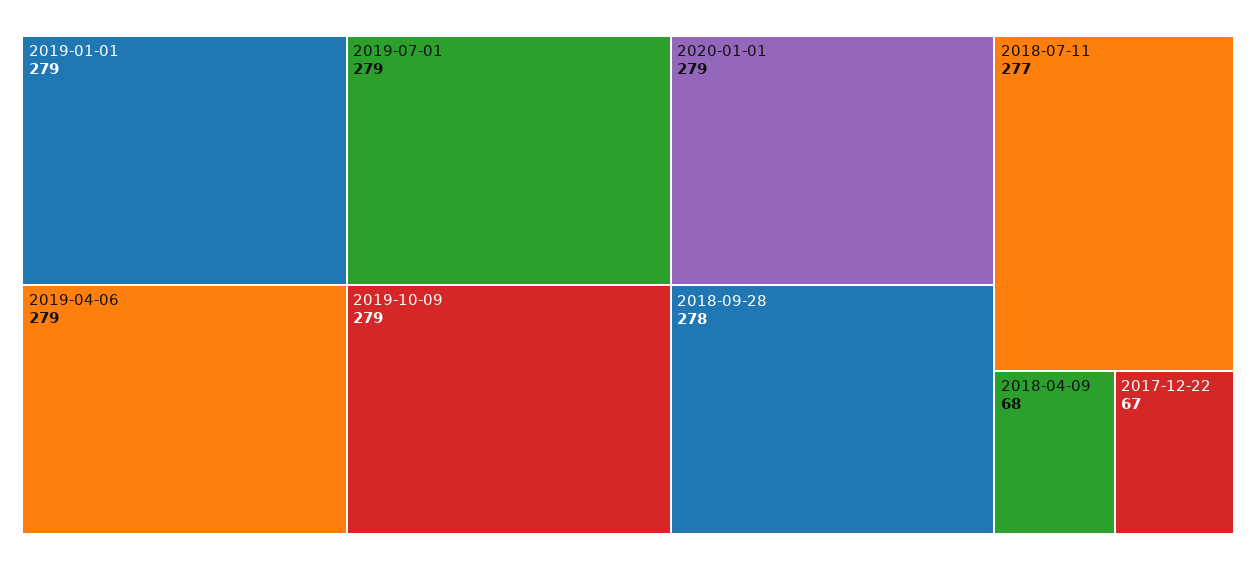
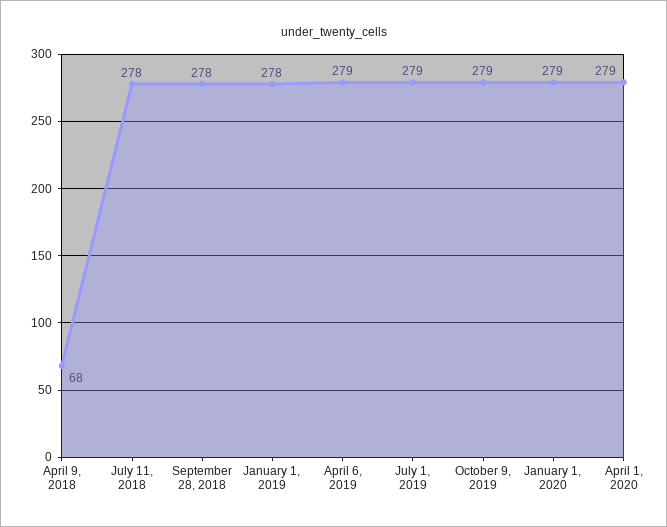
2019-01-01: 279 -> 278
2018-07-11: 277 -> 278
2017-12-22: 67 -> none
April 1, 2020: none -> 279

